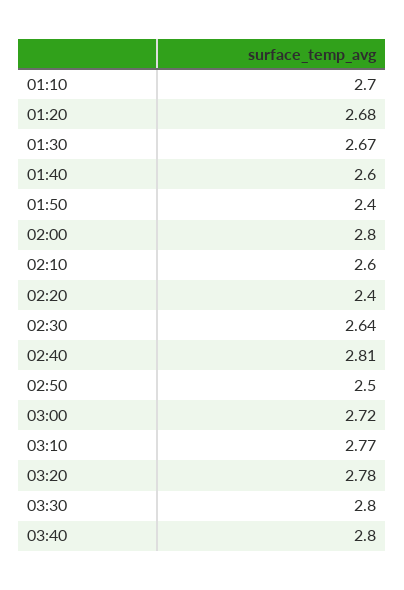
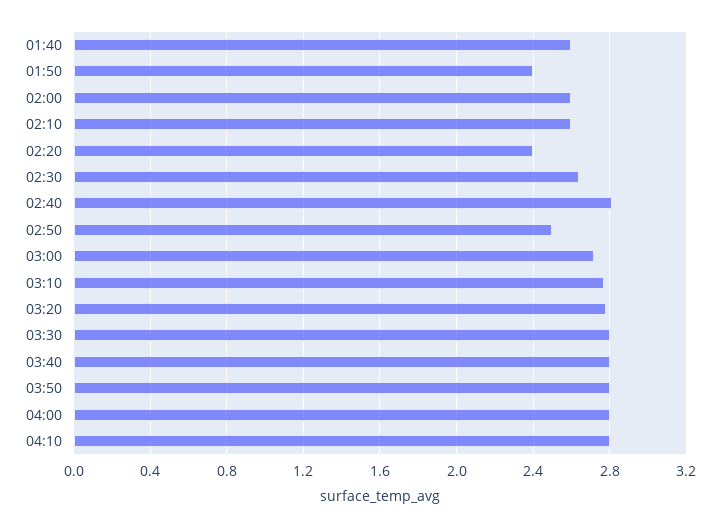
01:10: 2.7 -> none
01:20: 2.68 -> none
01:30: 2.67 -> none
02:00: 2.8 -> 2.6
03:50: none -> 2.8
04:00: none -> 2.8
04:10: none -> 2.8

